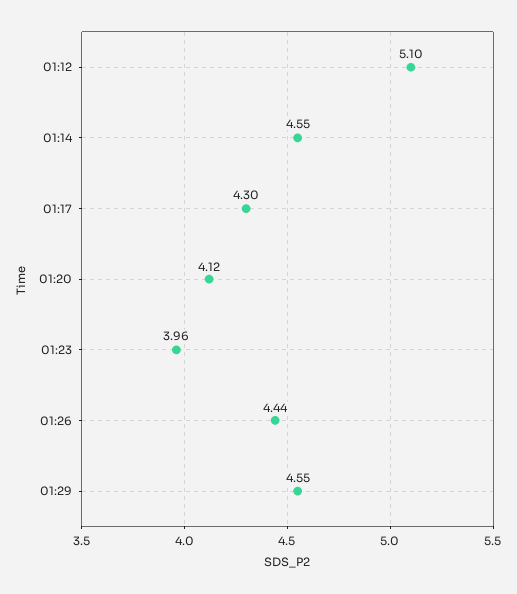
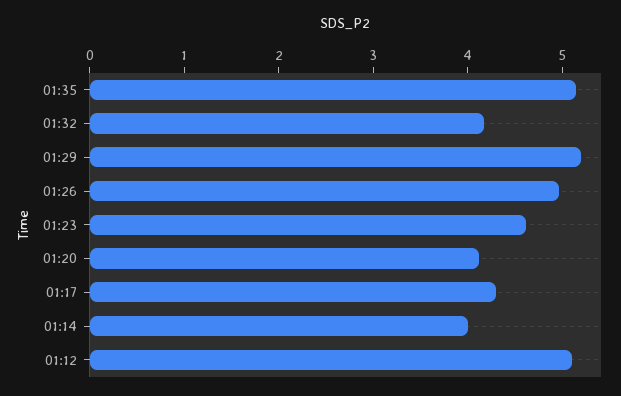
01:14: 4.55 -> 4
01:23: 3.96 -> 4.6
01:26: 4.44 -> 5
01:29: 4.55 -> 5.2
01:35: none -> 5.2
01:32: none -> 4.2

